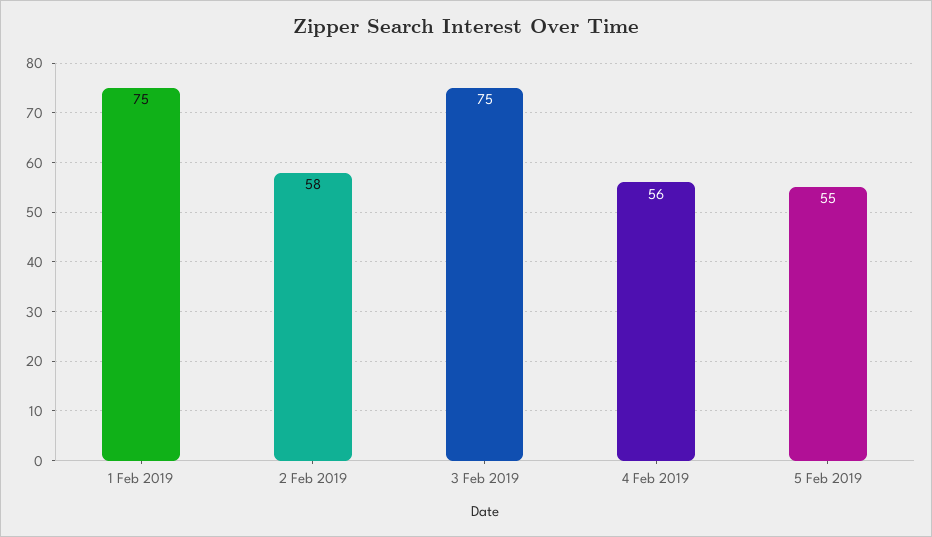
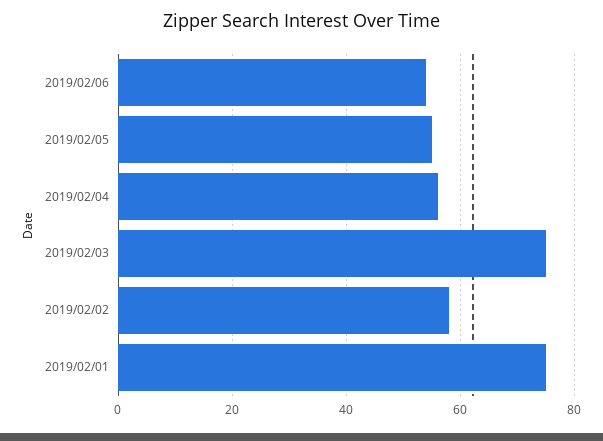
2019/02/06: none -> 55

